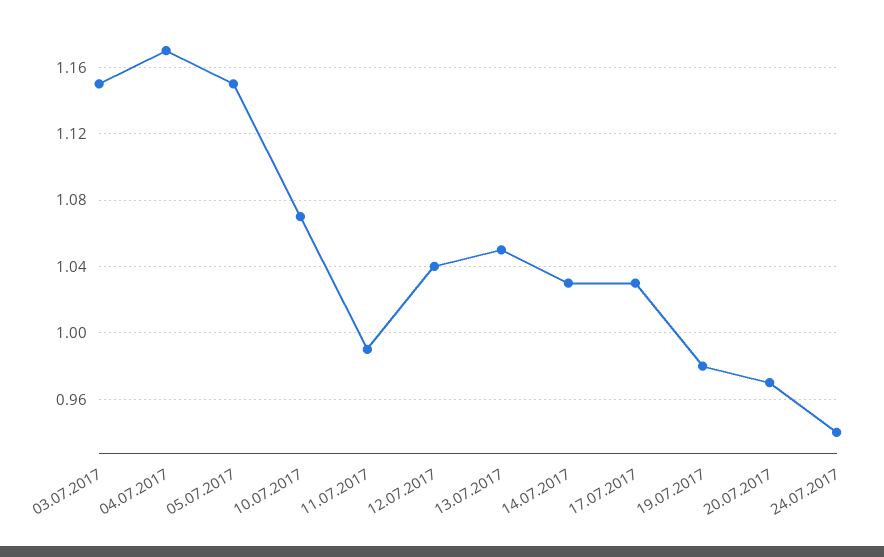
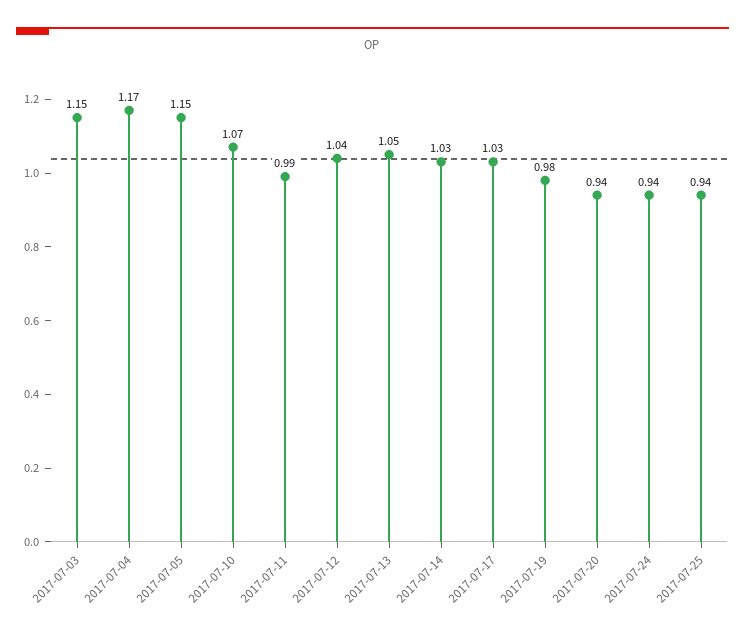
20.07.2017: 0.97 -> 0.94
2017-07-25: none -> 0.94

